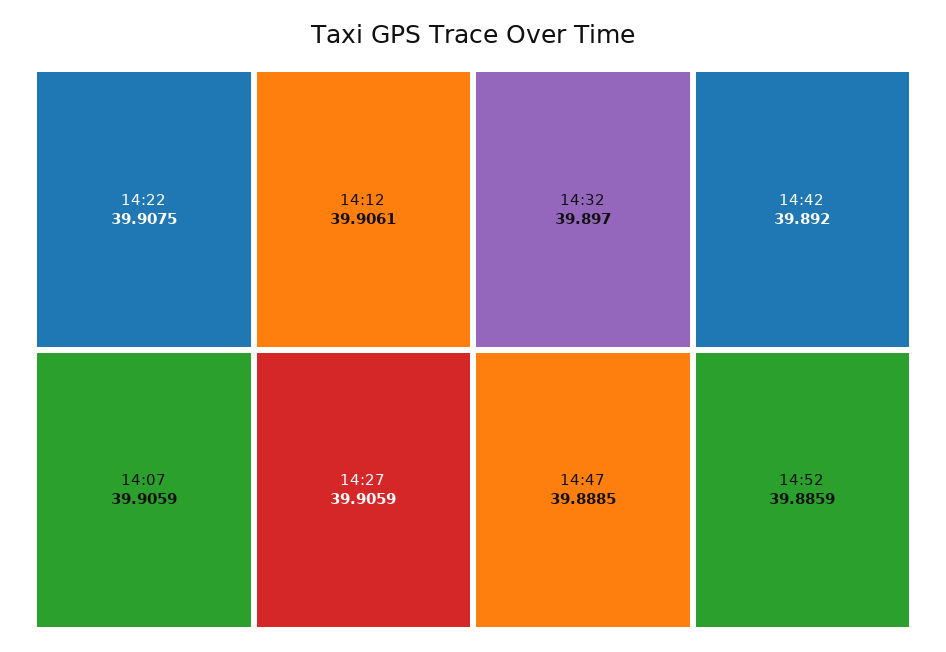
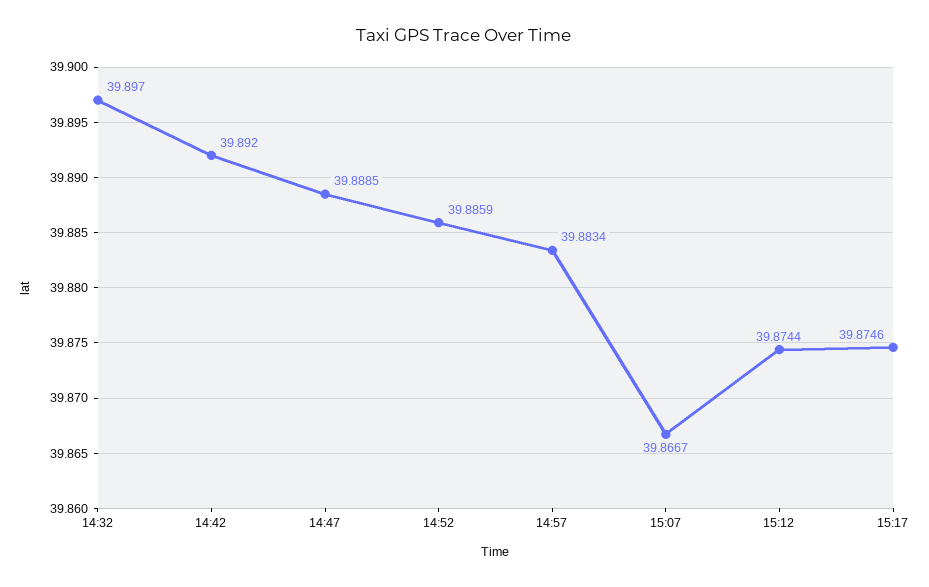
14:22: 39.9075 -> none
14:12: 39.9061 -> none
14:07: 39.9059 -> none
14:27: 39.9059 -> none
14:57: none -> 39.8834
15:07: none -> 39.8667
15:12: none -> 39.8744
15:17: none -> 39.8746

